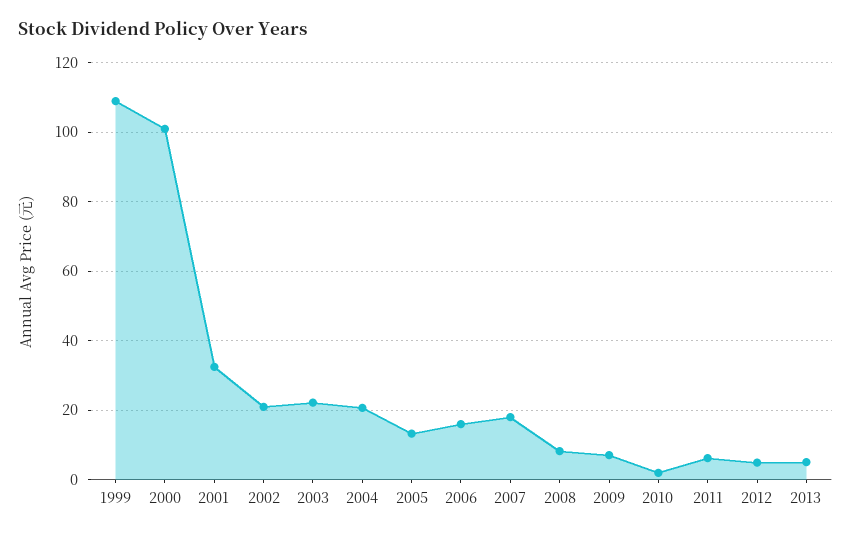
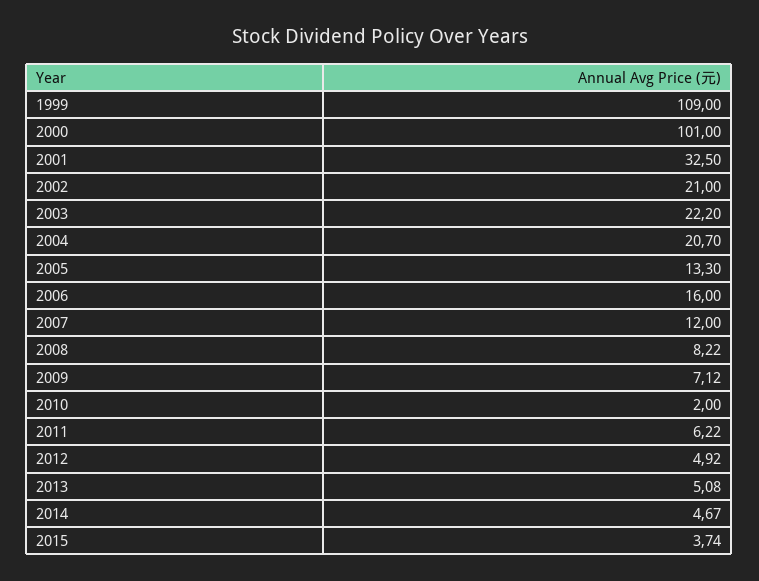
2007: 18 -> 12
2014: none -> 4.67
2015: none -> 3.74

